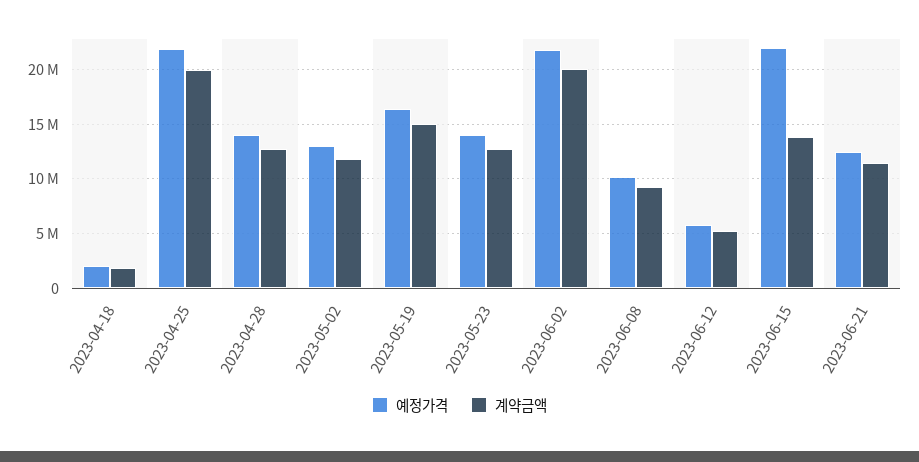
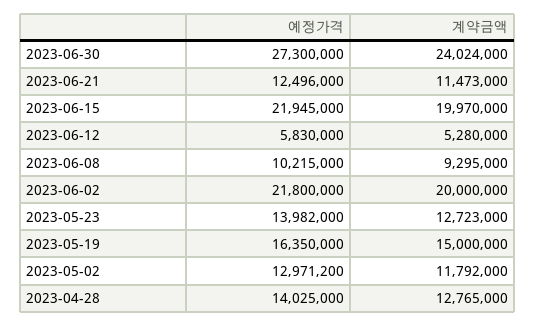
예정가격, 2023-04-18: 2000000 -> none
계약금액, 2023-04-18: 2000000 -> none
예정가격, 2023-04-25: 22000000 -> none
계약금액, 2023-04-25: 20000000 -> none
계약금액, 2023-06-15: 14000000 -> 19970000
예정가격, 2023-06-30: none -> 27300000
계약금액, 2023-06-30: none -> 24024000

